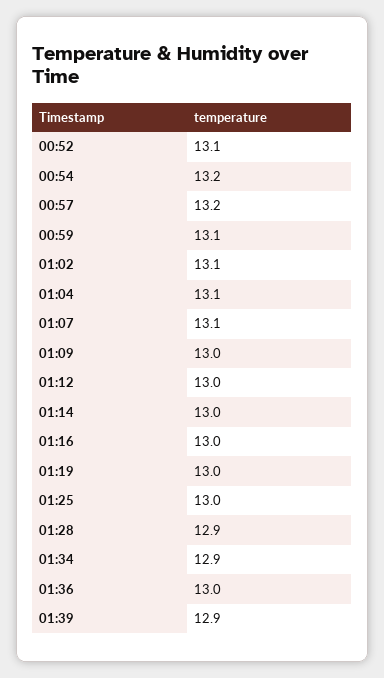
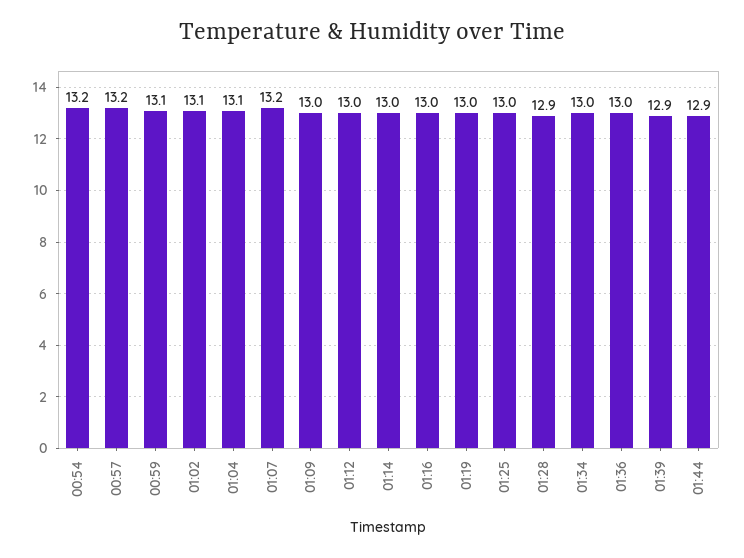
00:52: 13.1 -> none
01:07: 13.1 -> 13.2
01:34: 12.9 -> 13
01:44: none -> 12.9

